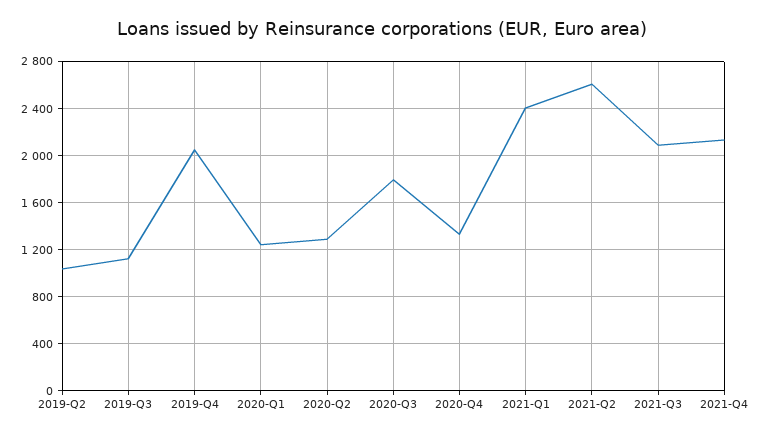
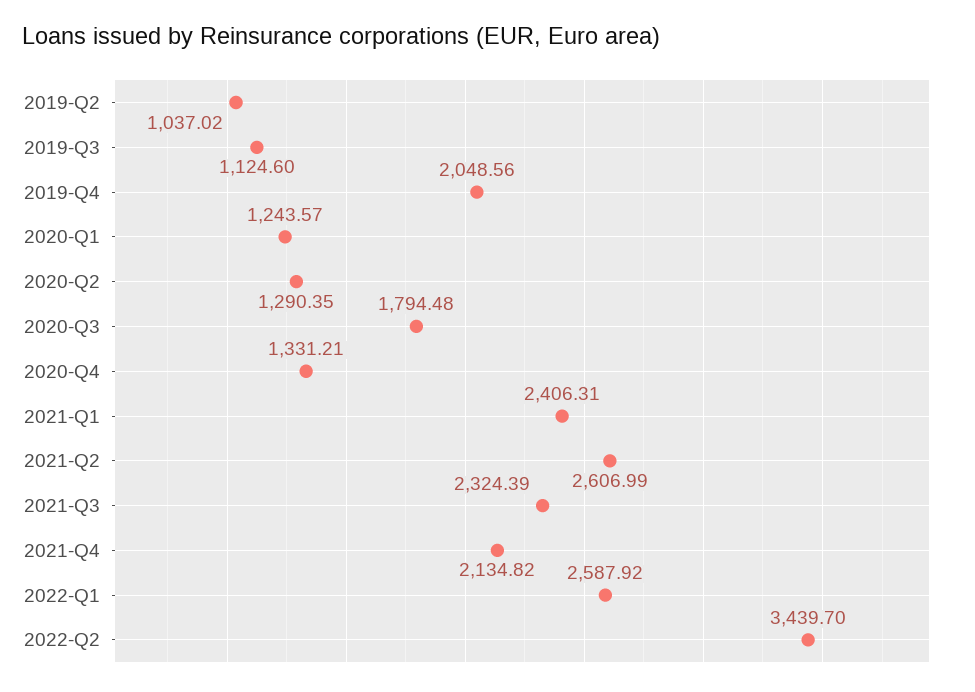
2021-Q3: 2100 -> 2324.39
2022-Q1: none -> 2587.92
2022-Q2: none -> 3439.7

